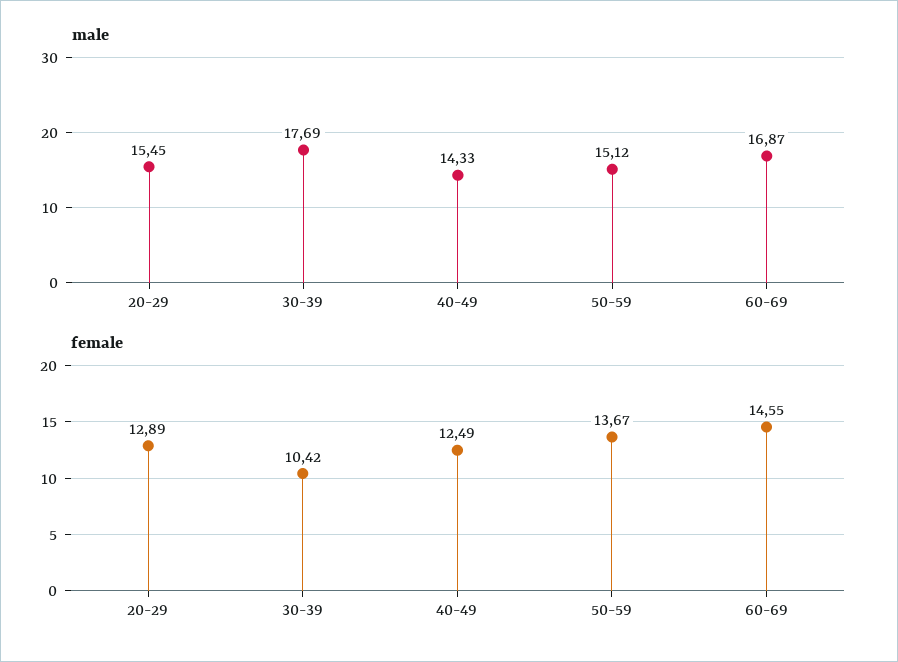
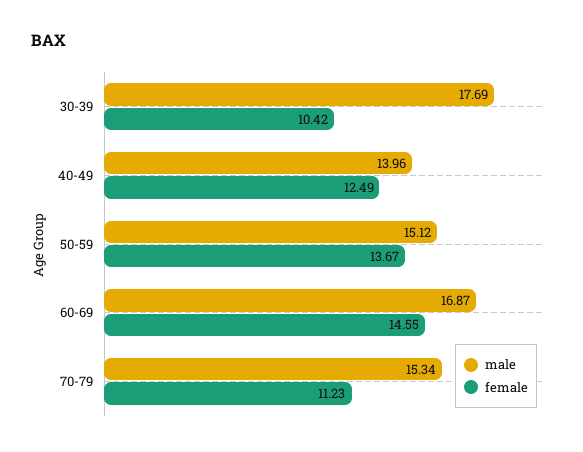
male, 20-29: 15.45 -> none
male, 40-49: 14.33 -> 13.96
female, 20-29: 12.89 -> none
male, 70-79: none -> 15.34
female, 70-79: none -> 11.23

